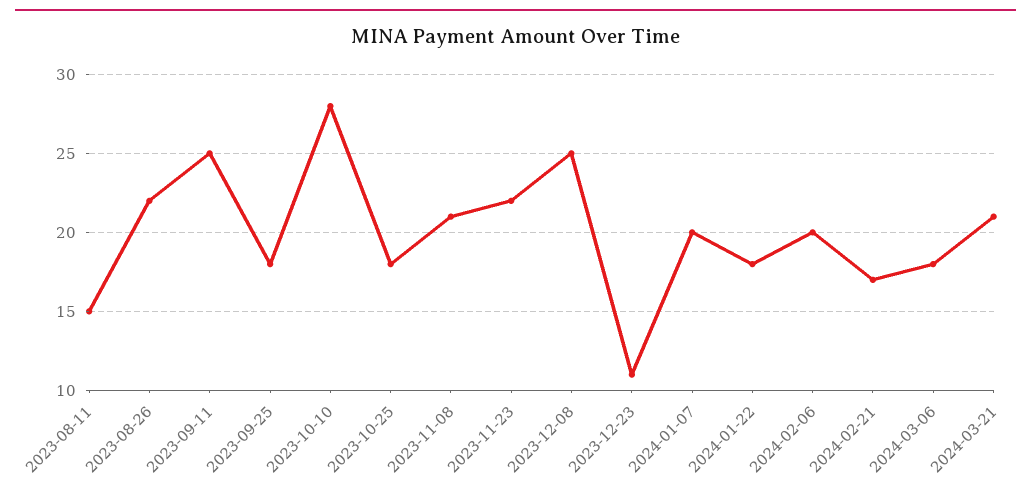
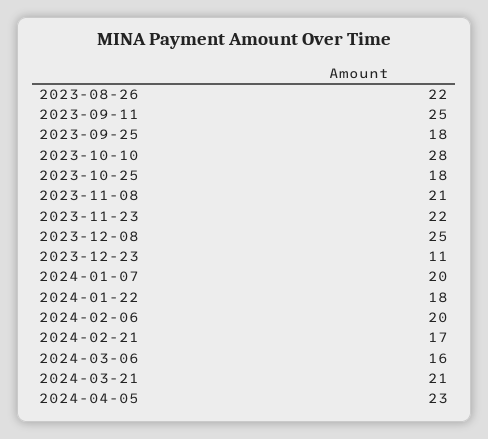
2023-08-11: 15 -> none
2024-03-06: 18 -> 16
2024-04-05: none -> 23

